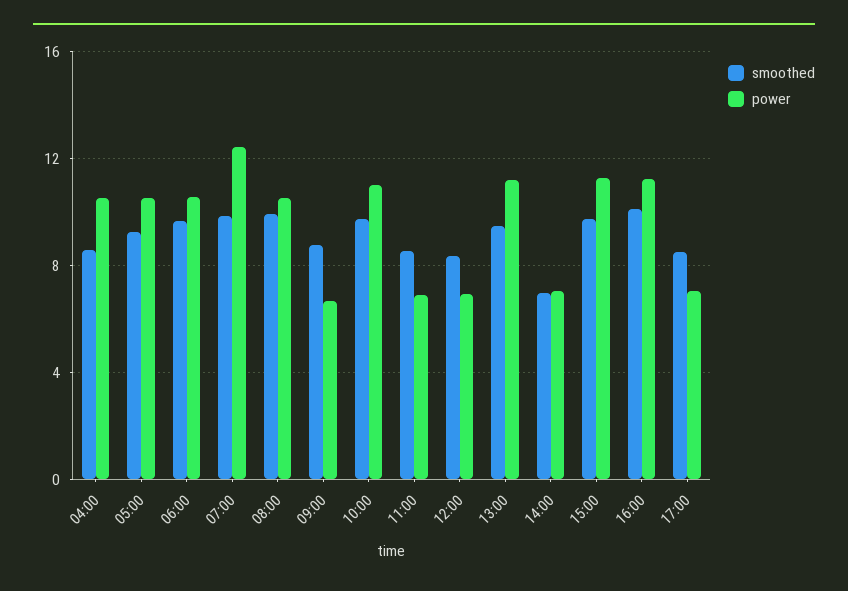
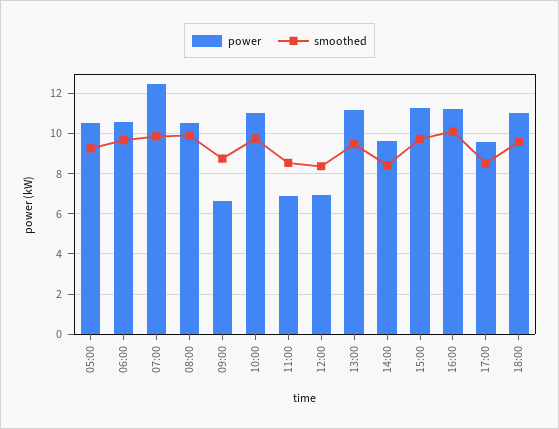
smoothed, 04:00: 8.5 -> none
power, 04:00: 10.5 -> none
smoothed, 14:00: 7 -> 8.5
power, 14:00: 7 -> 9.5
power, 17:00: 7 -> 9.5
power, 18:00: none -> 11
smoothed, 18:00: none -> 9.5

